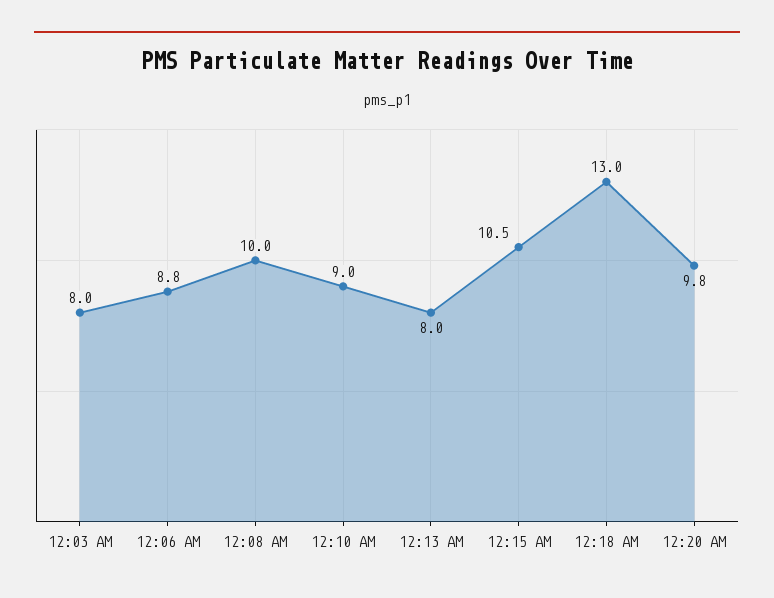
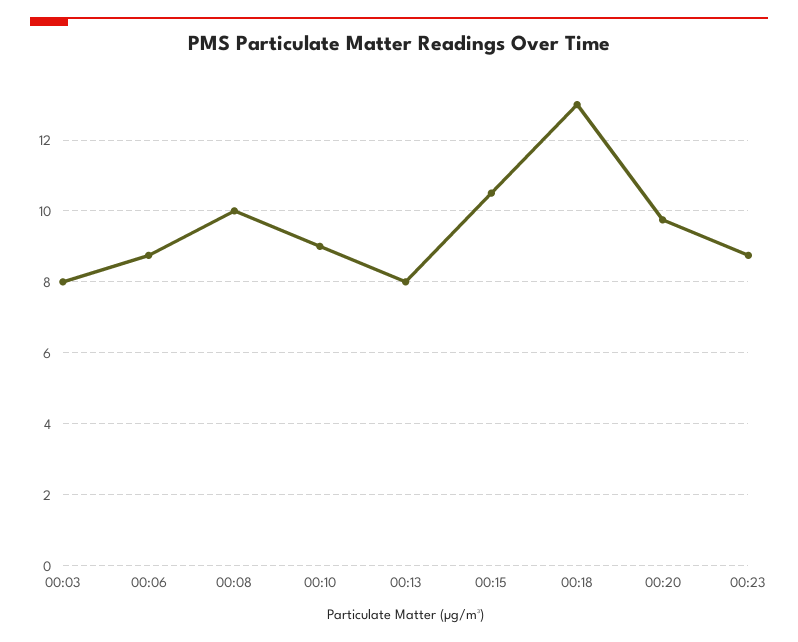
00:23: none -> 8.8

